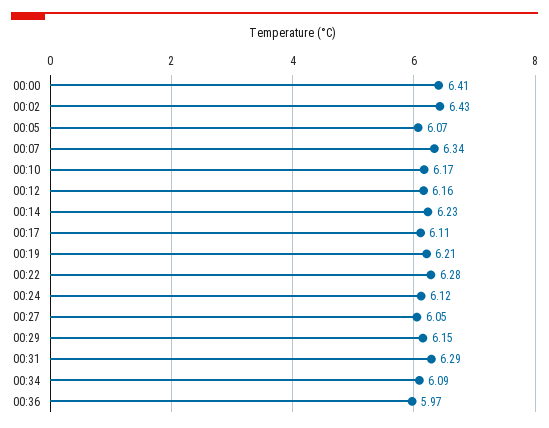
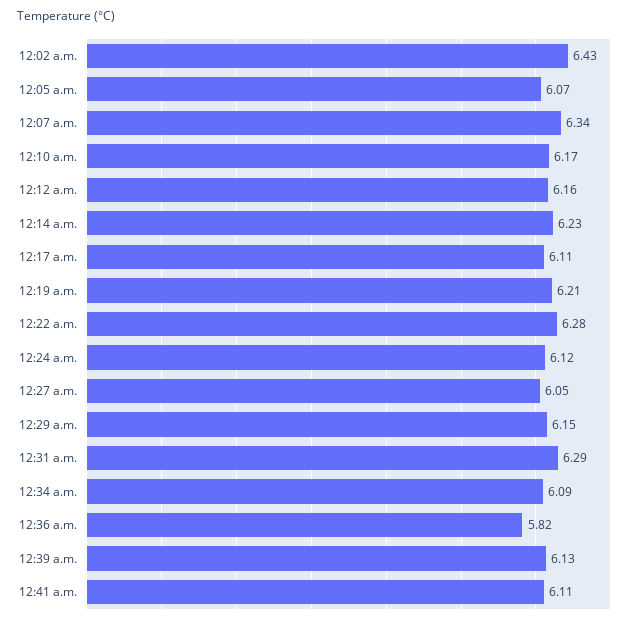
00:00: 6.41 -> none
00:36: 5.97 -> 5.82
12:39 a.m.: none -> 6.13
12:41 a.m.: none -> 6.11

